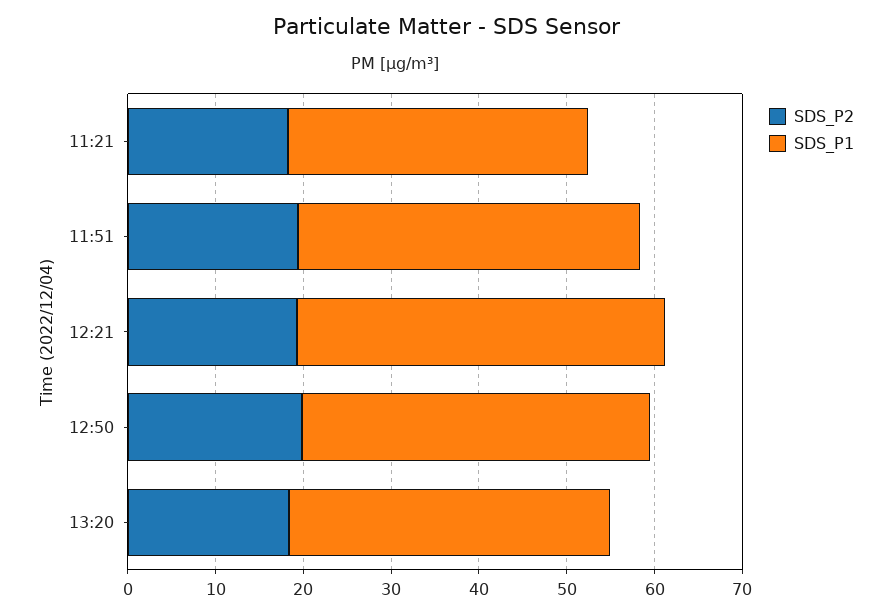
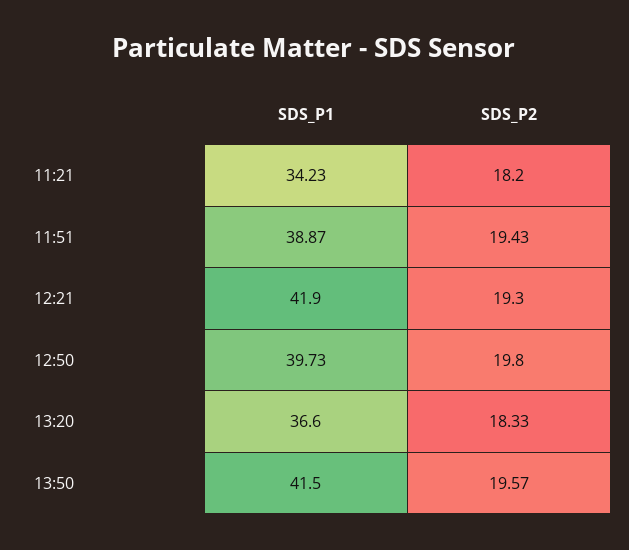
SDS_P1, 13:50: none -> 41.5
SDS_P2, 13:50: none -> 19.57

